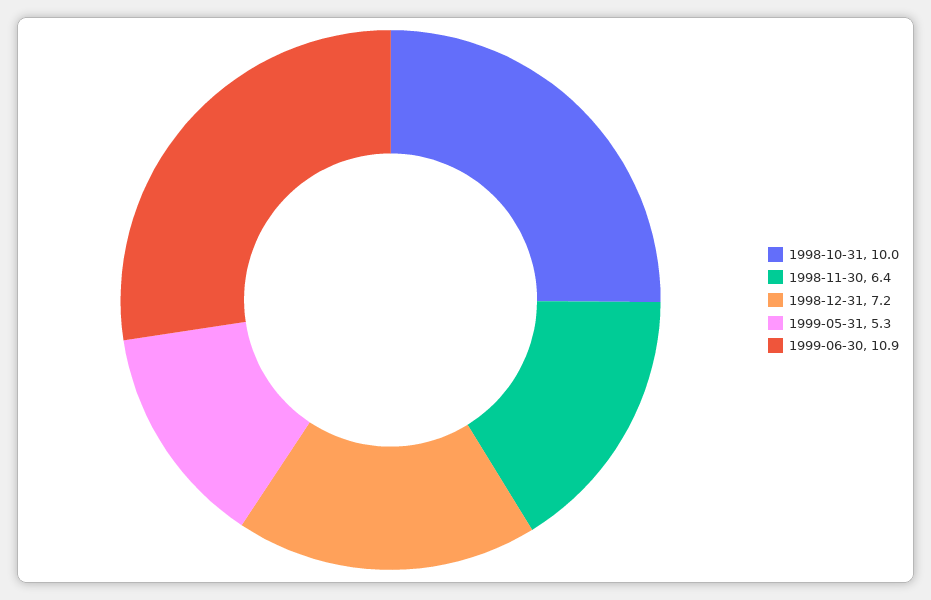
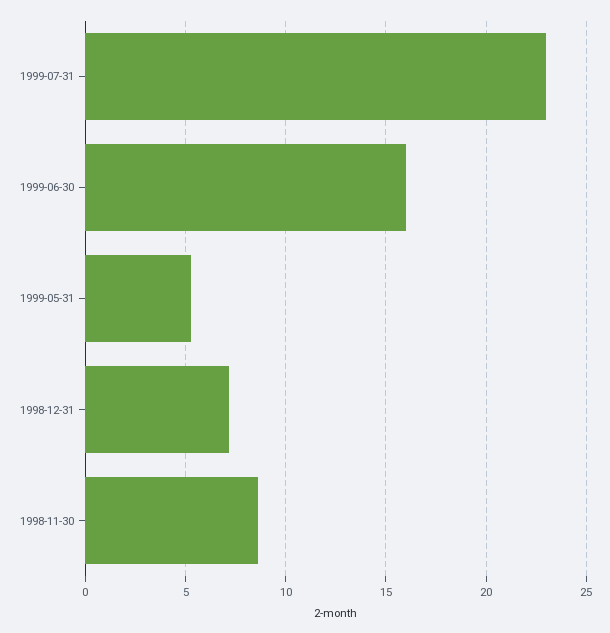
1998-10-31: 10 -> none
1998-11-30: 6.4 -> 8.5
1999-06-30: 10.9 -> 16
1999-07-31: none -> 23

